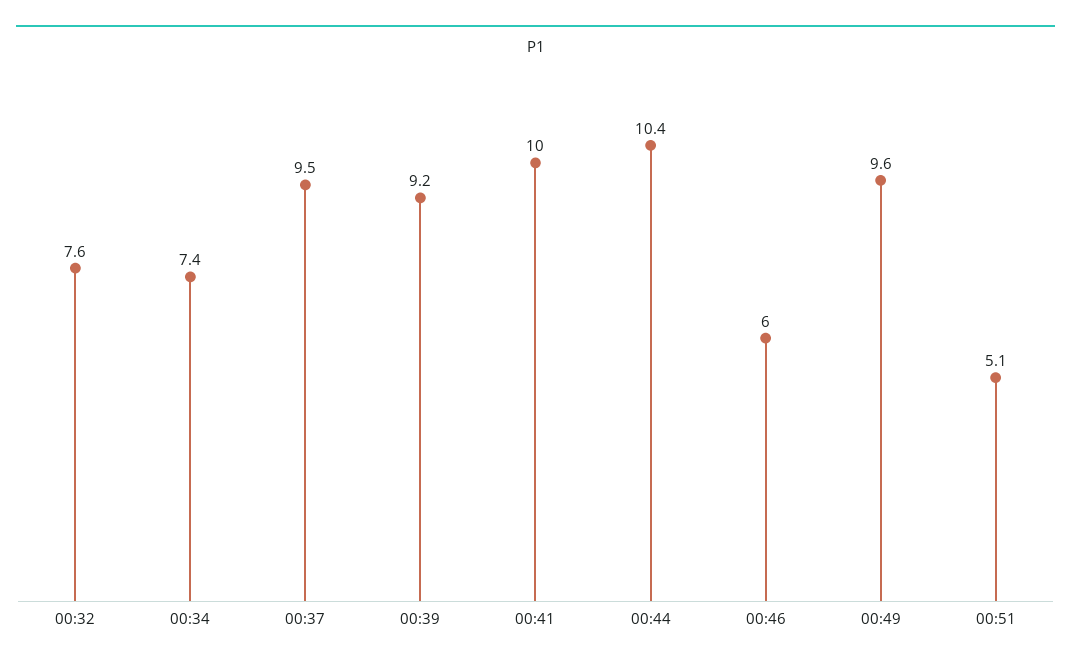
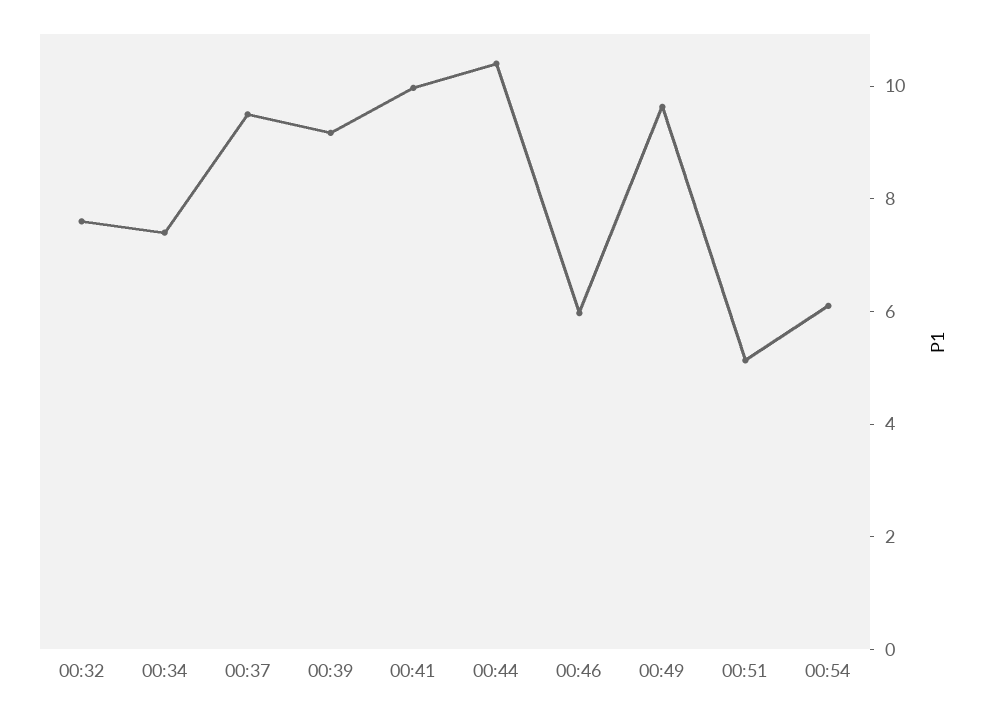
00:54: none -> 6

